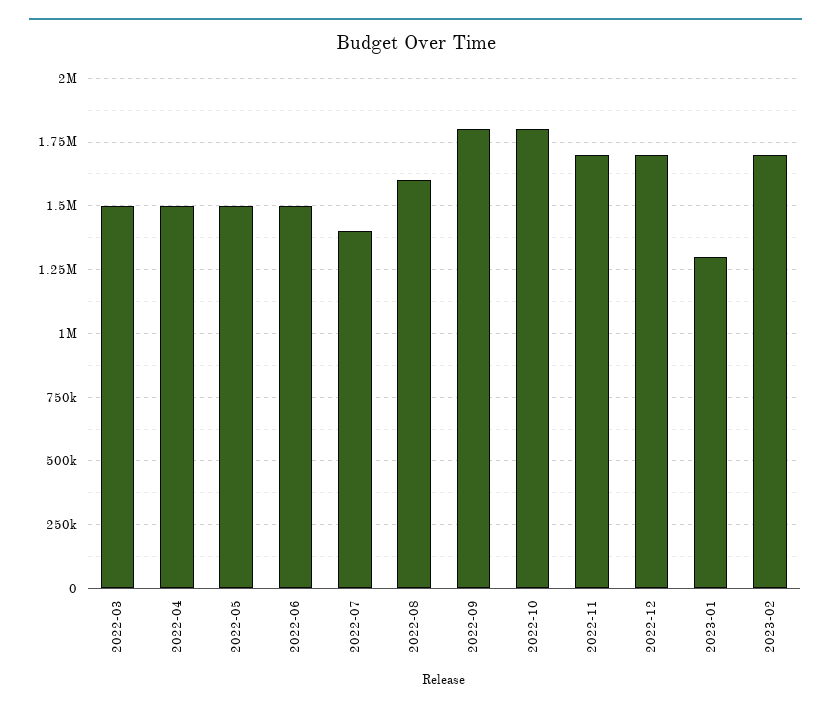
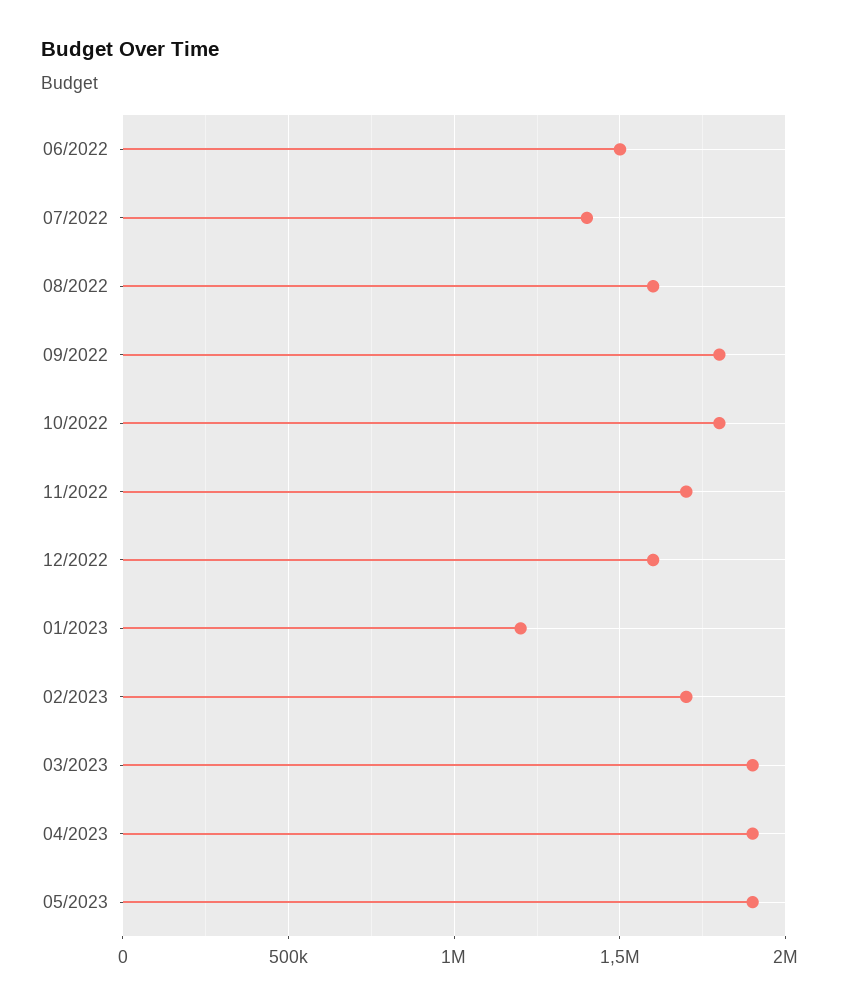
2022-03: 1500000 -> none
2022-04: 1500000 -> none
2022-05: 1500000 -> none
2022-12: 1700000 -> 1600000
2023-01: 1300000 -> 1200000
03/2023: none -> 1900000
04/2023: none -> 1900000
05/2023: none -> 1900000

